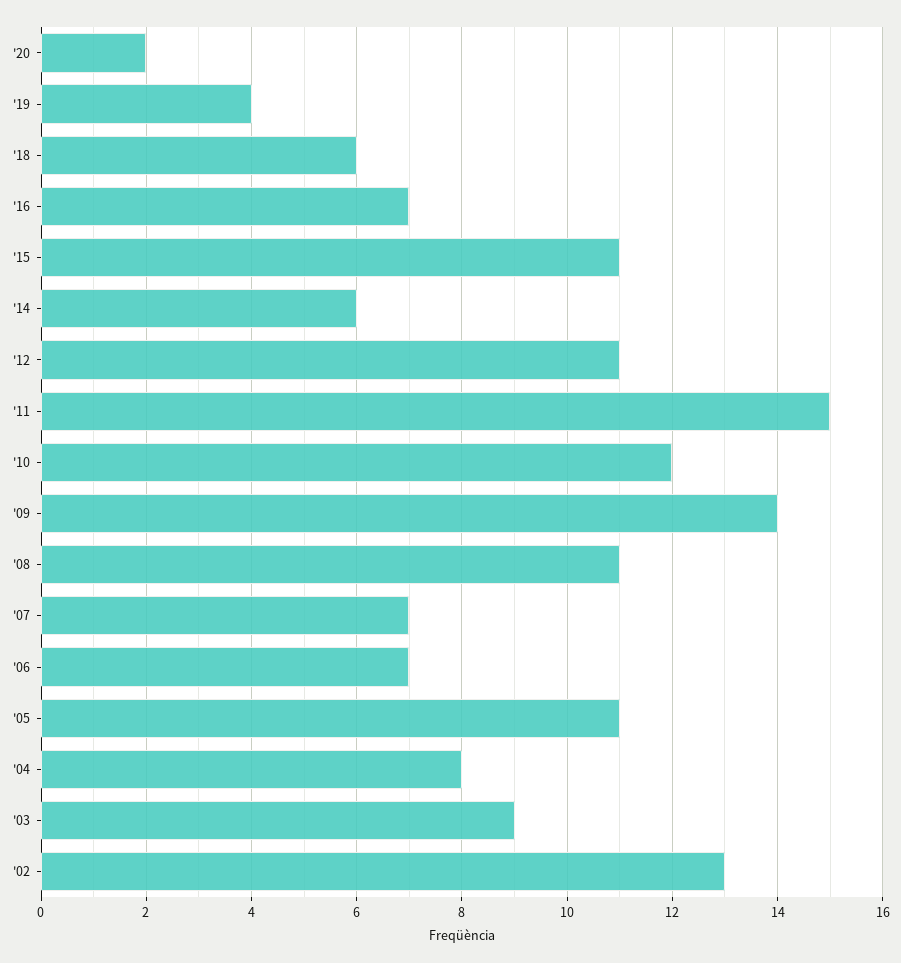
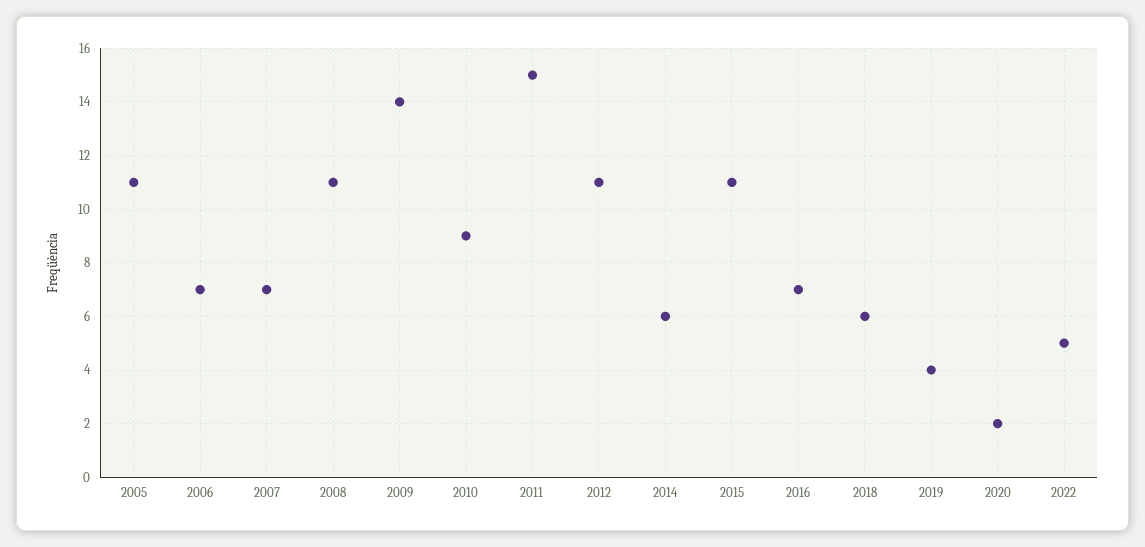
'10: 12 -> 9
'04: 8 -> none
'03: 9 -> none
'02: 13 -> none
2022: none -> 5

